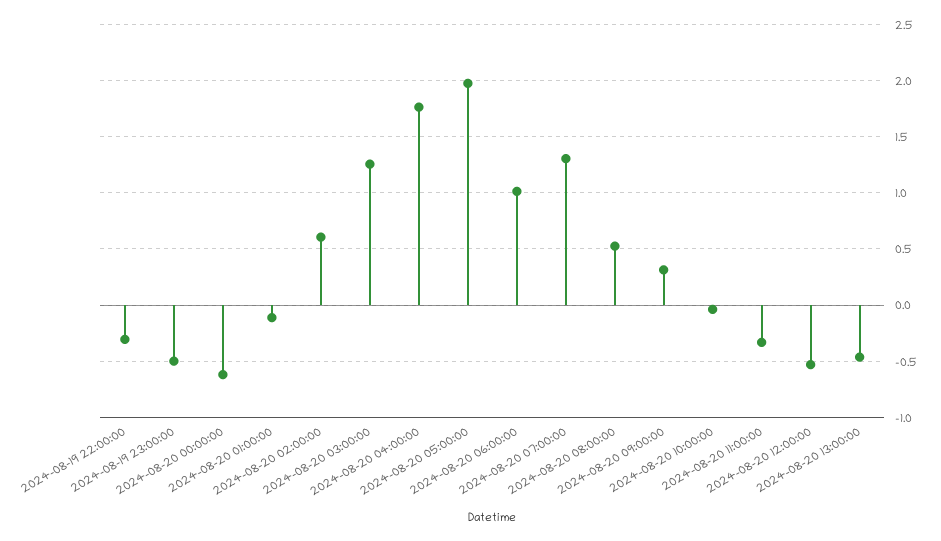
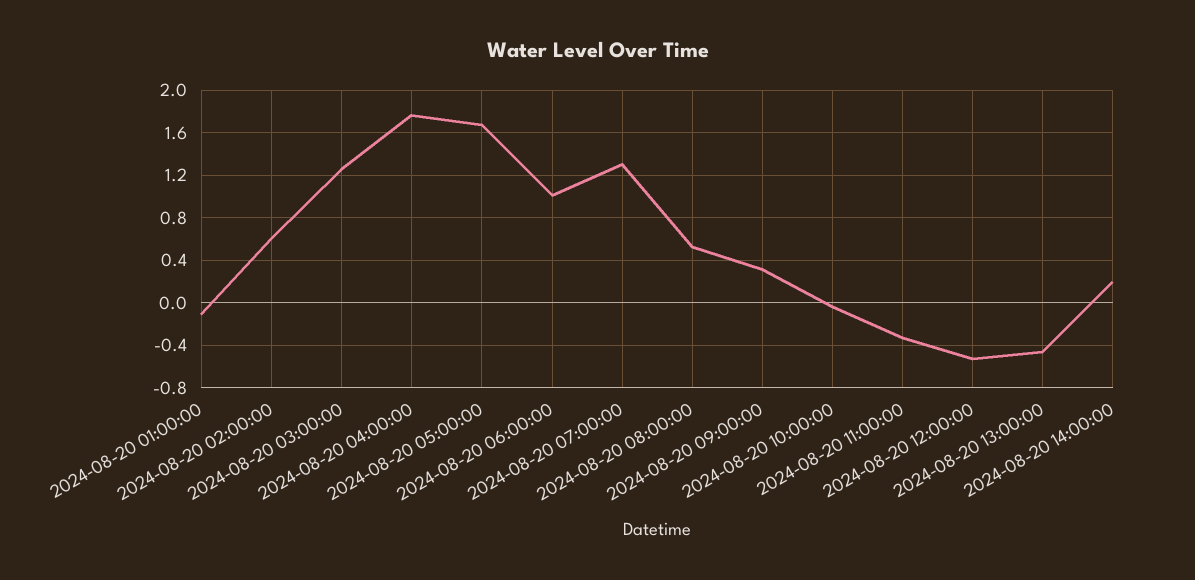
2024-08-19 22:00:00: -0.3 -> none
2024-08-19 23:00:00: -0.5 -> none
2024-08-20 00:00:00: -0.6 -> none
2024-08-20 05:00:00: 2 -> 1.7
2024-08-20 14:00:00: none -> 0.2

